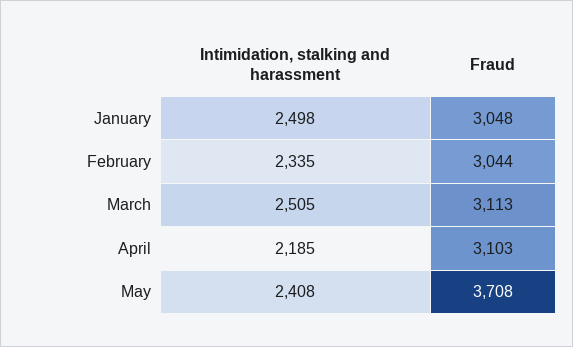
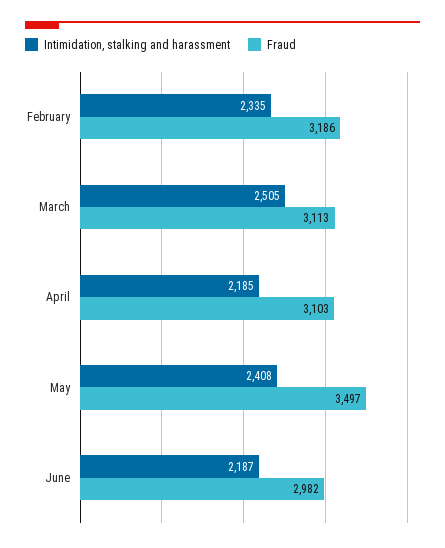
Intimidation, stalking and harassment, January: 2498 -> none
Fraud, January: 3048 -> none
Fraud, February: 3044 -> 3186
Fraud, May: 3708 -> 3497
Intimidation, stalking and harassment, June: none -> 2187
Fraud, June: none -> 2982

